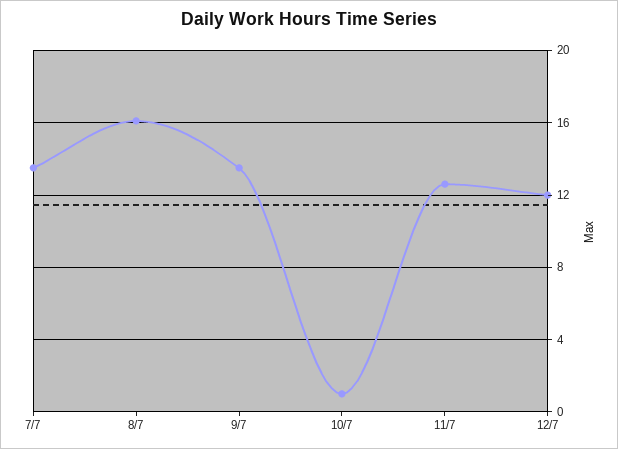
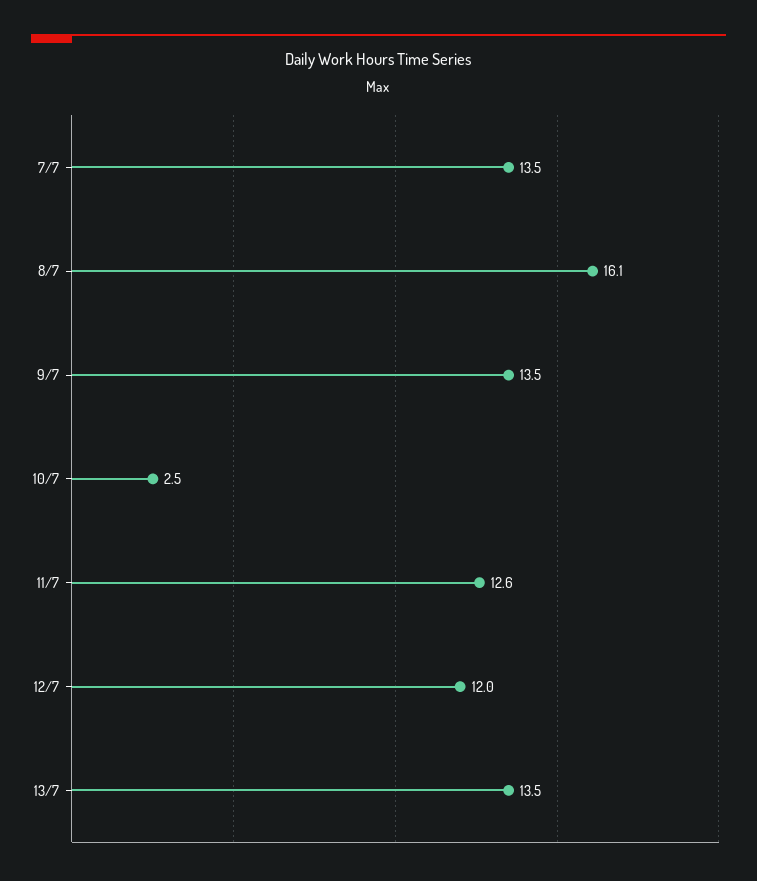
10/7: 1 -> 2.5
13/7: none -> 13.5

